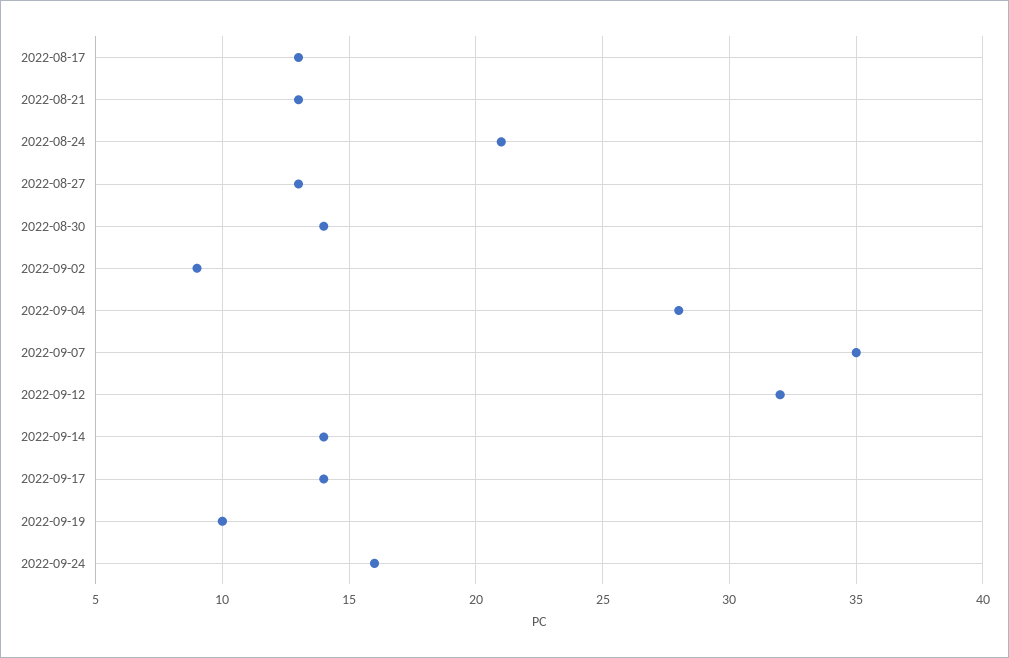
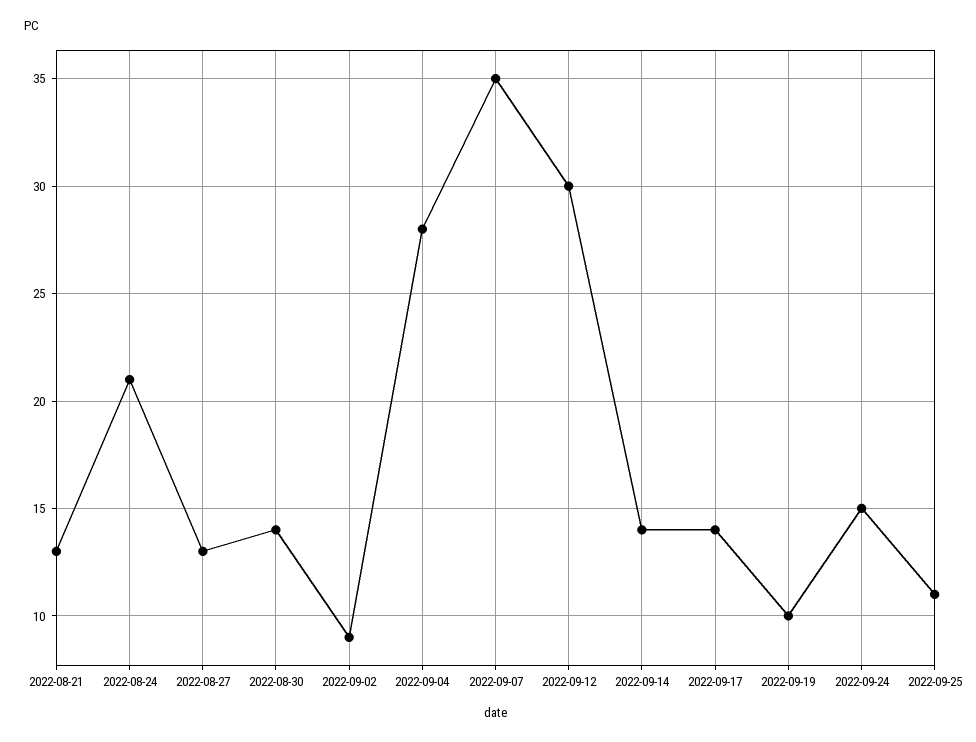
2022-08-17: 13 -> none
2022-09-12: 32 -> 30
2022-09-24: 16 -> 15
2022-09-25: none -> 11

